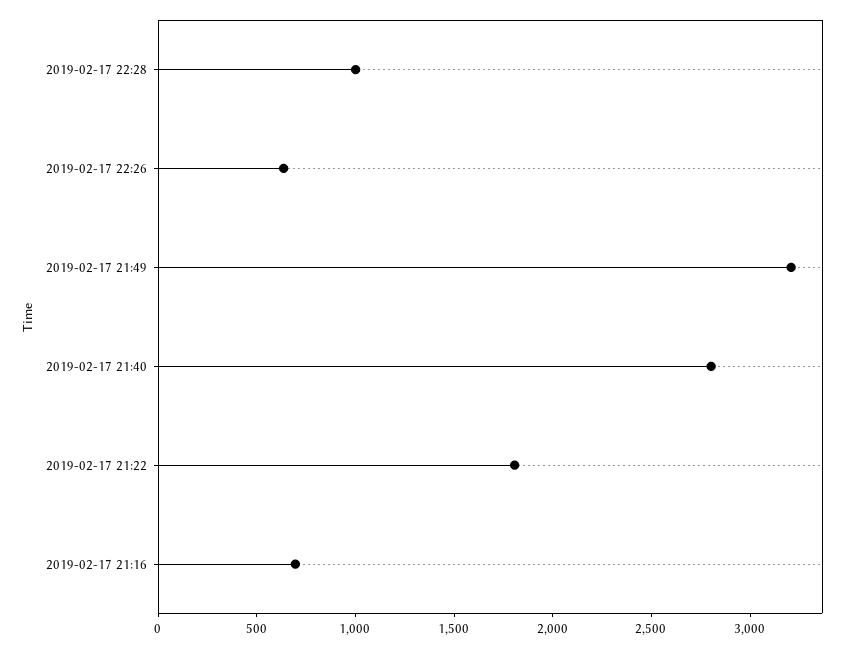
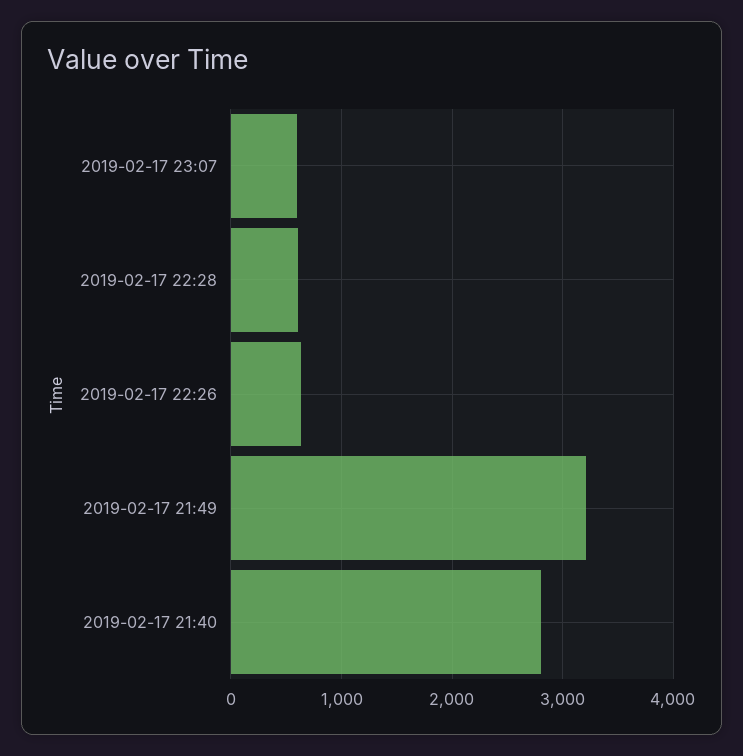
2019-02-17 22:28: 1000 -> 600
2019-02-17 21:22: 1800 -> none
2019-02-17 21:16: 700 -> none
2019-02-17 23:07: none -> 600

